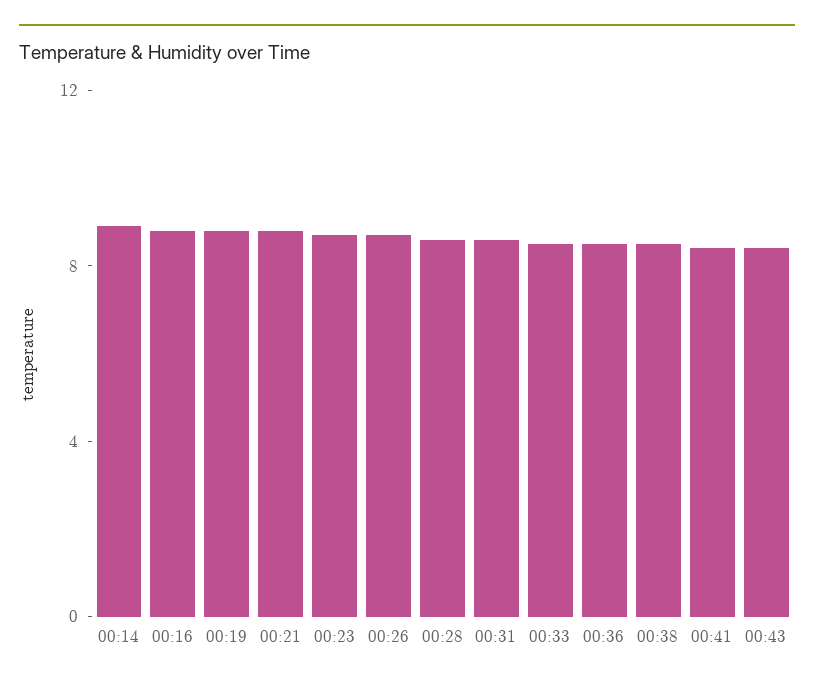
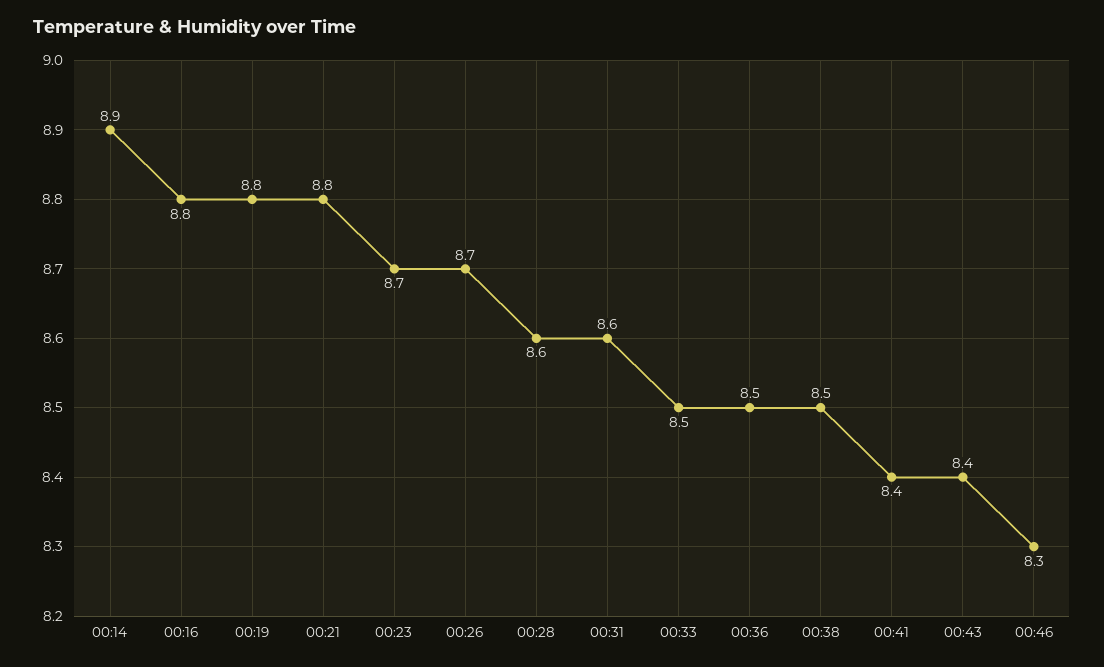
00:46: none -> 8.3

